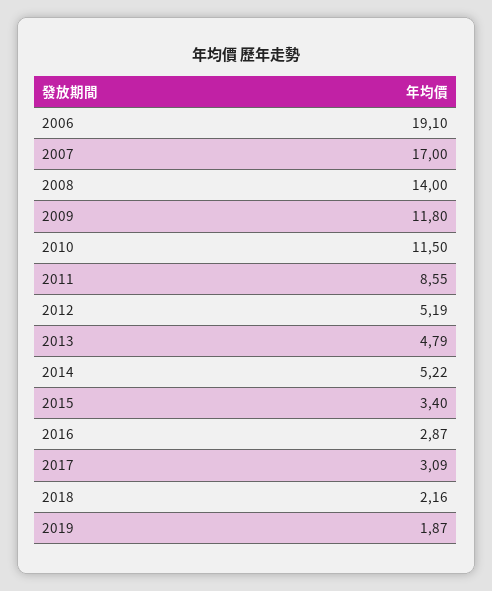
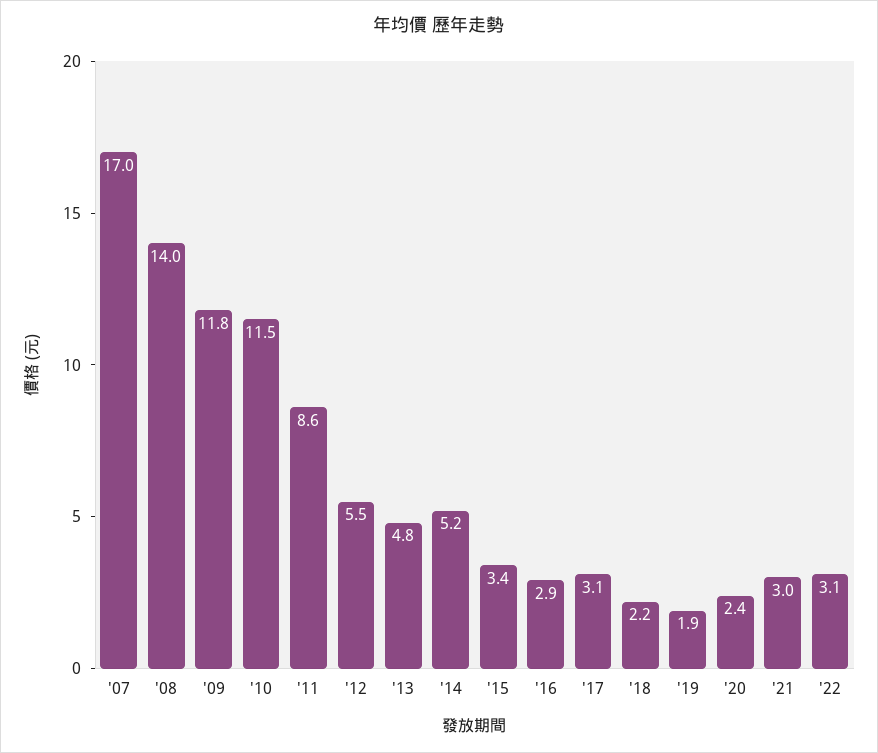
2006: 19.1 -> none
2012: 5.19 -> 5.5
'20: none -> 2.4
'21: none -> 3
'22: none -> 3.1

